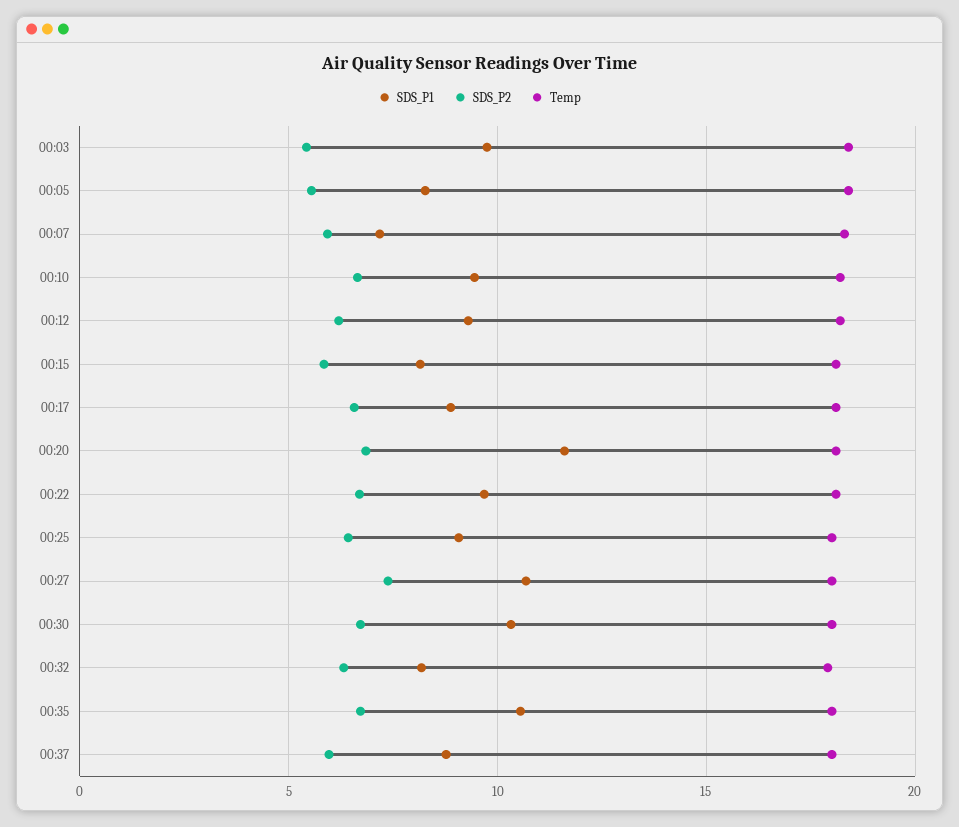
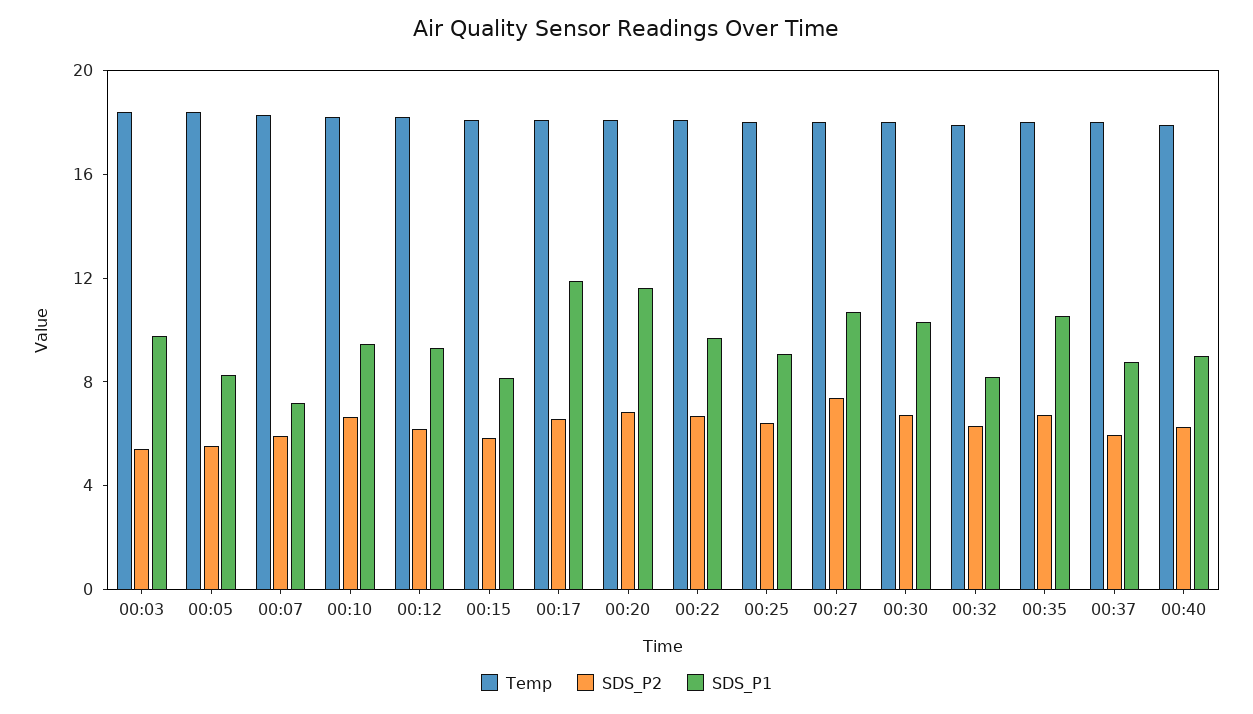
SDS_P1, 00:17: 9 -> 12
Temp, 00:40: none -> 18
SDS_P2, 00:40: none -> 6
SDS_P1, 00:40: none -> 9

